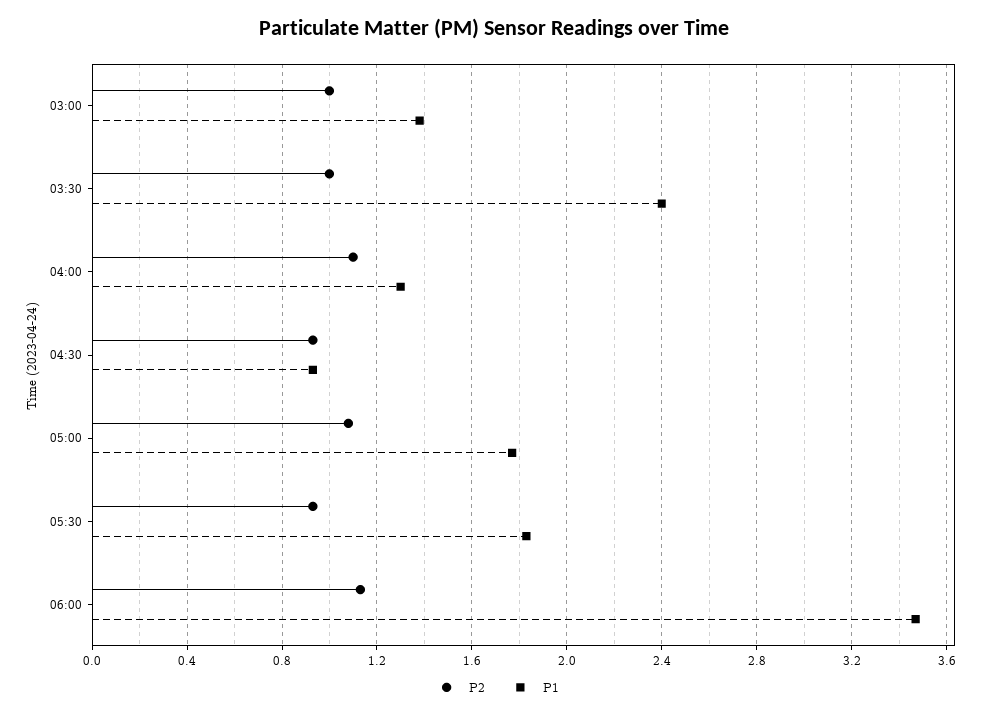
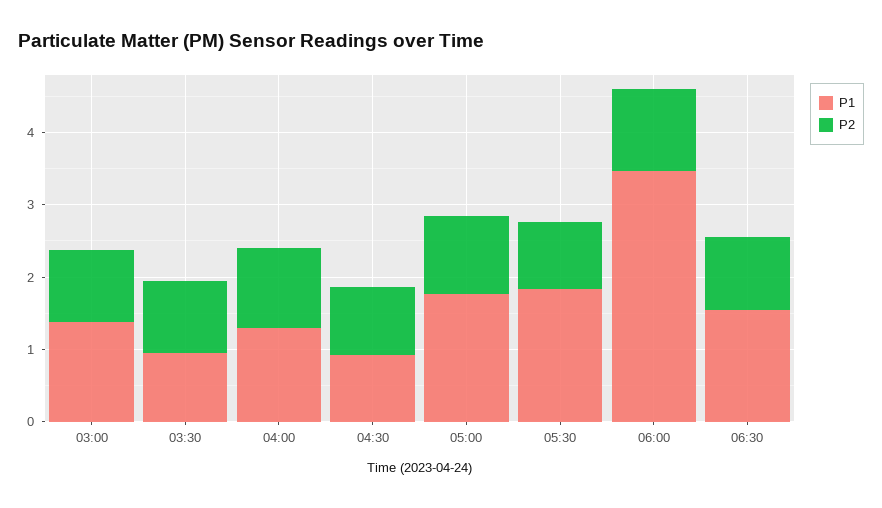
P1, 03:30: 2.4 -> 1
P1, 06:30: none -> 1.6
P2, 06:30: none -> 1

